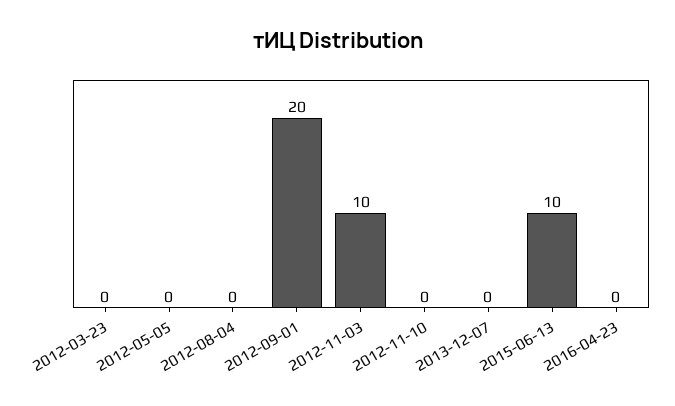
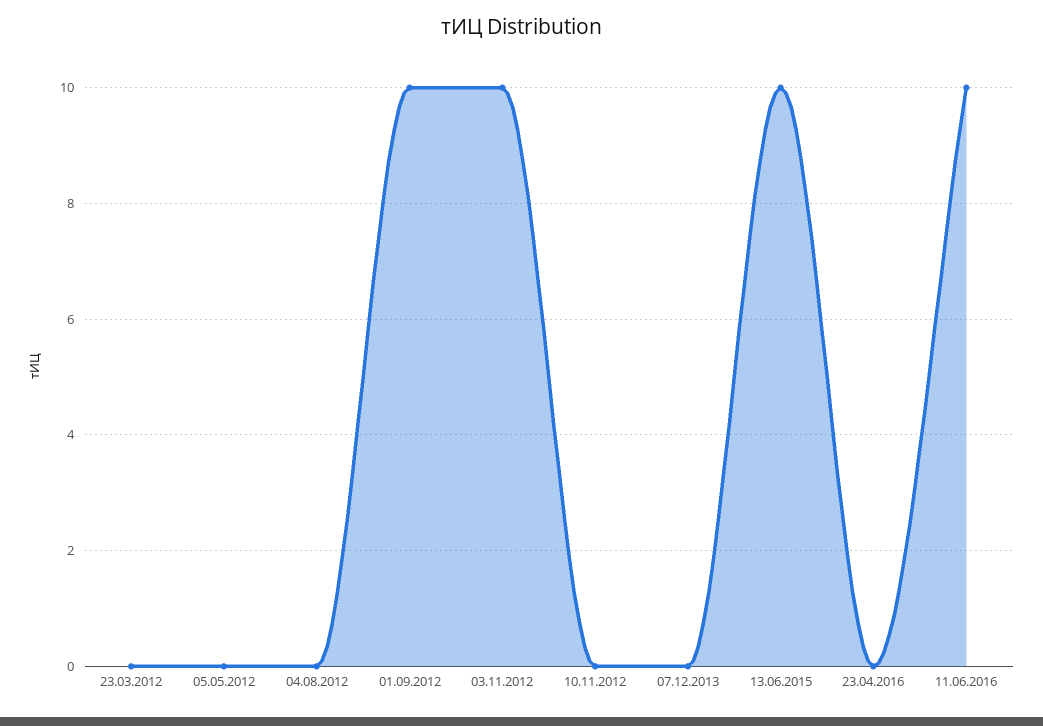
2012-09-01: 20 -> 10
11.06.2016: none -> 10

